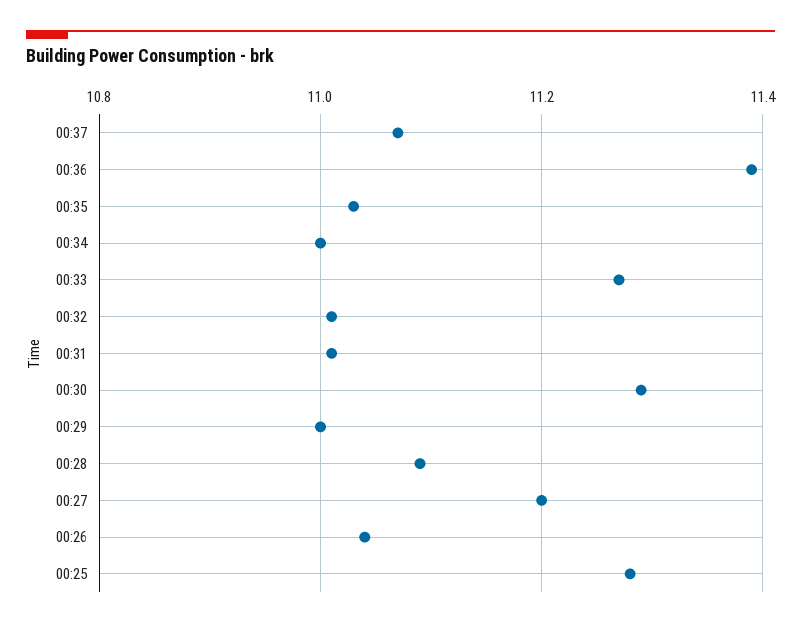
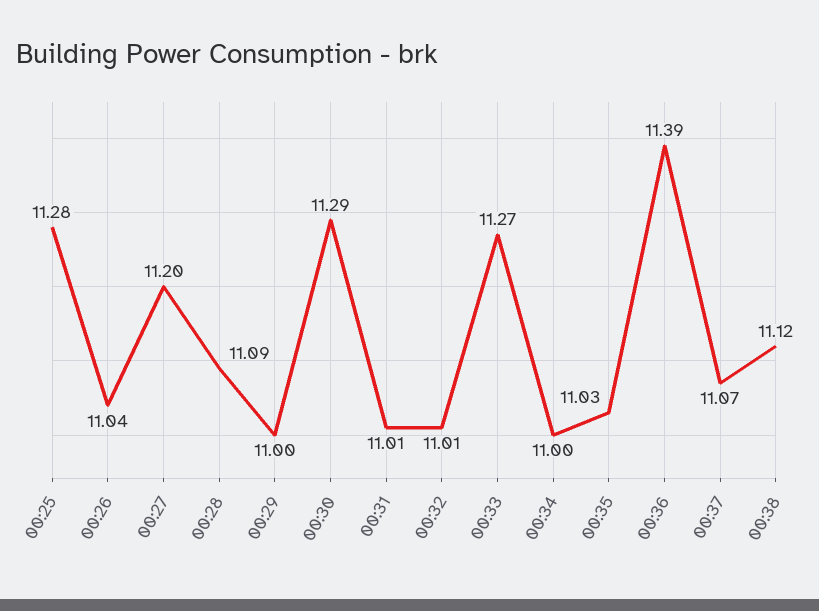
00:38: none -> 11.12

